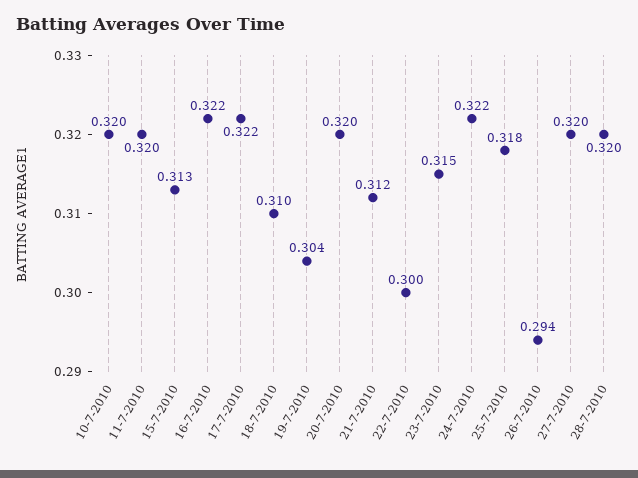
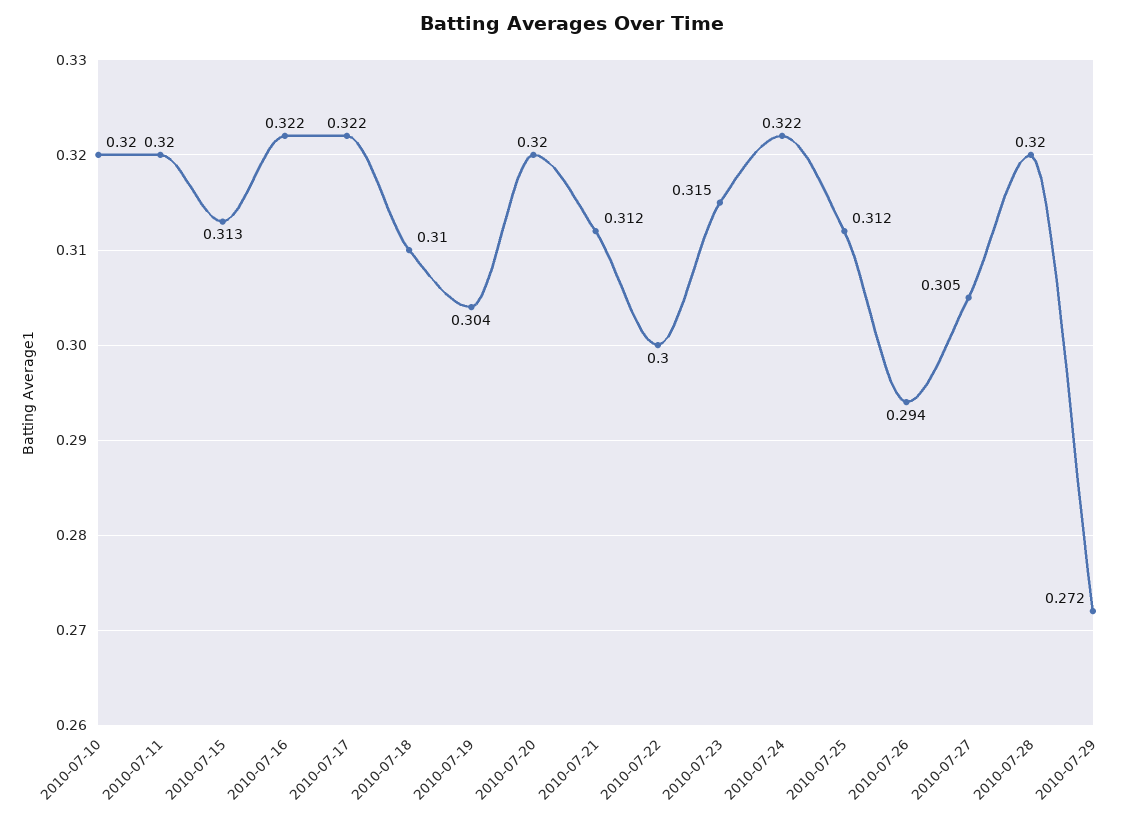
25-7-2010: 0.318 -> 0.312
27-7-2010: 0.32 -> 0.305
2010-07-29: none -> 0.272

